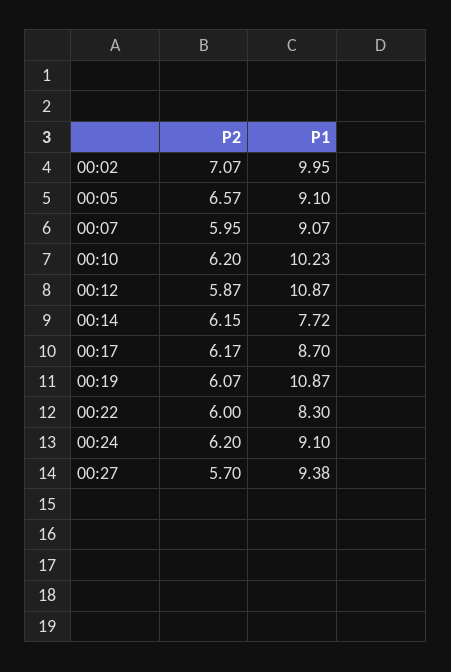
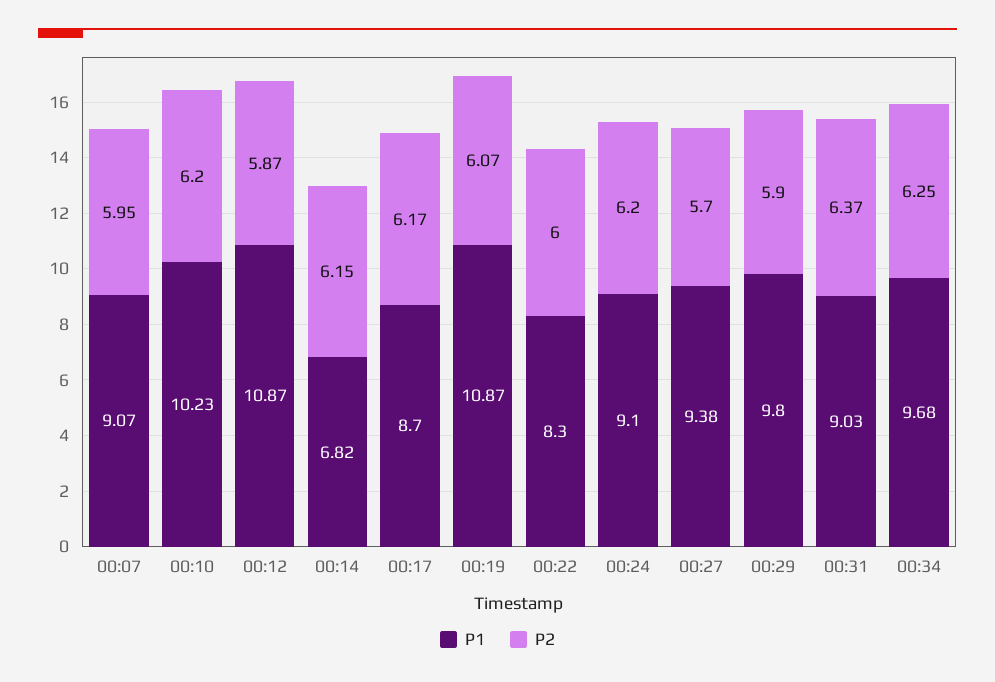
P2, 00:02: 7.07 -> none
P1, 00:02: 9.95 -> none
P2, 00:05: 6.57 -> none
P1, 00:05: 9.1 -> none
P1, 00:14: 7.72 -> 6.82
P1, 00:29: none -> 9.8
P2, 00:29: none -> 5.9
P1, 00:31: none -> 9.03
P2, 00:31: none -> 6.37
P1, 00:34: none -> 9.68
P2, 00:34: none -> 6.25

